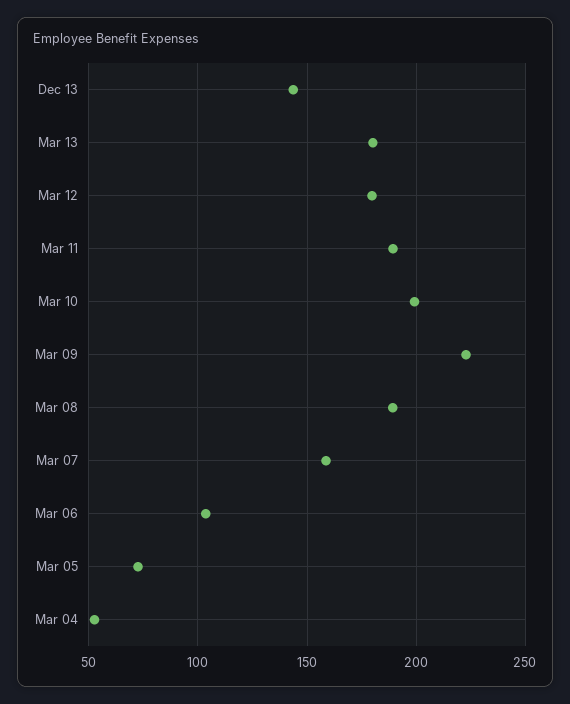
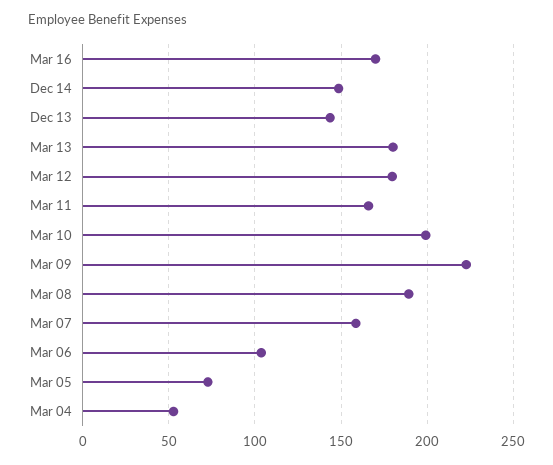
Mar 11: 190 -> 165
Mar 16: none -> 170
Dec 14: none -> 150

